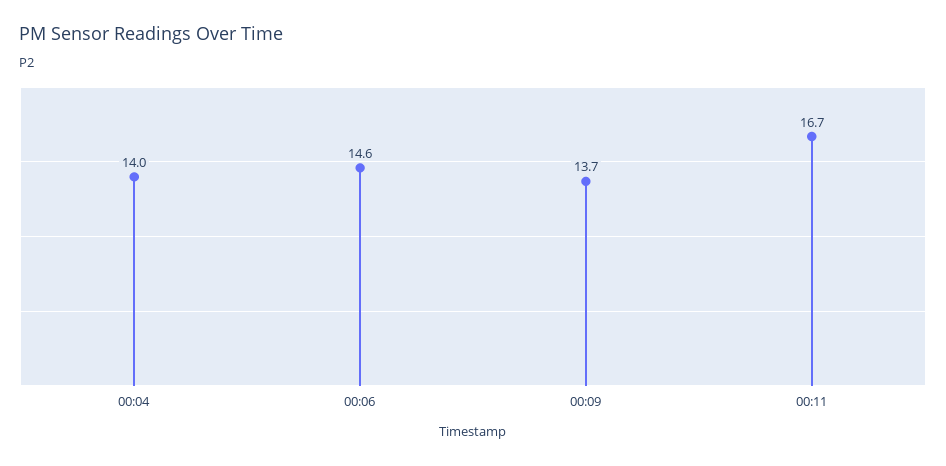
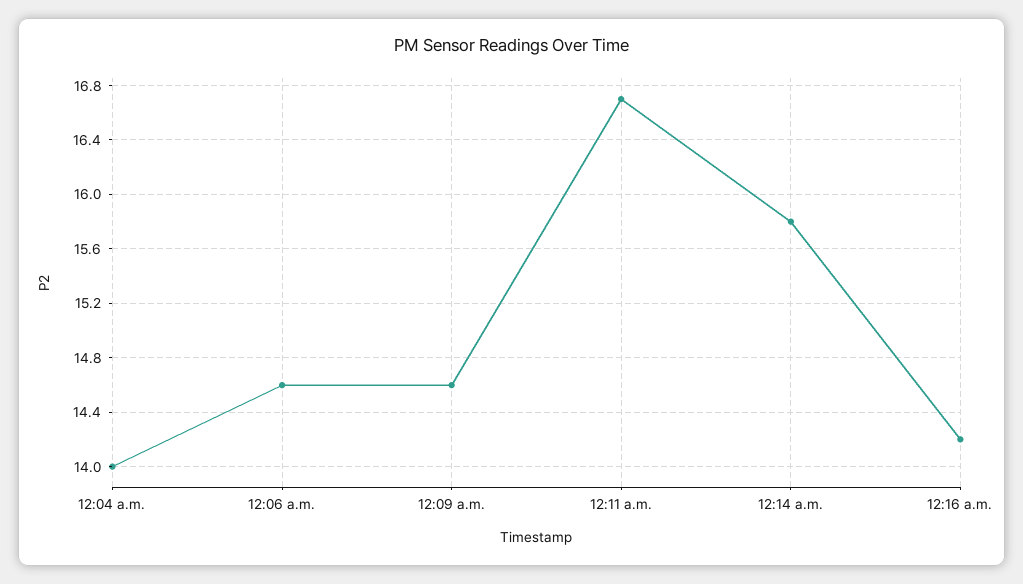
00:09: 13.7 -> 14.6
12:14 a.m.: none -> 15.8
12:16 a.m.: none -> 14.2

